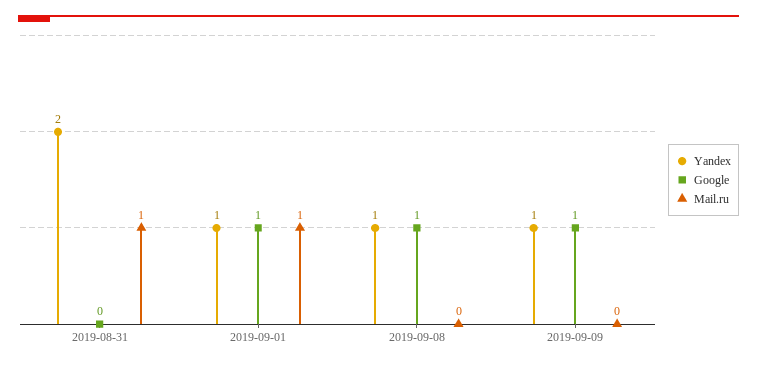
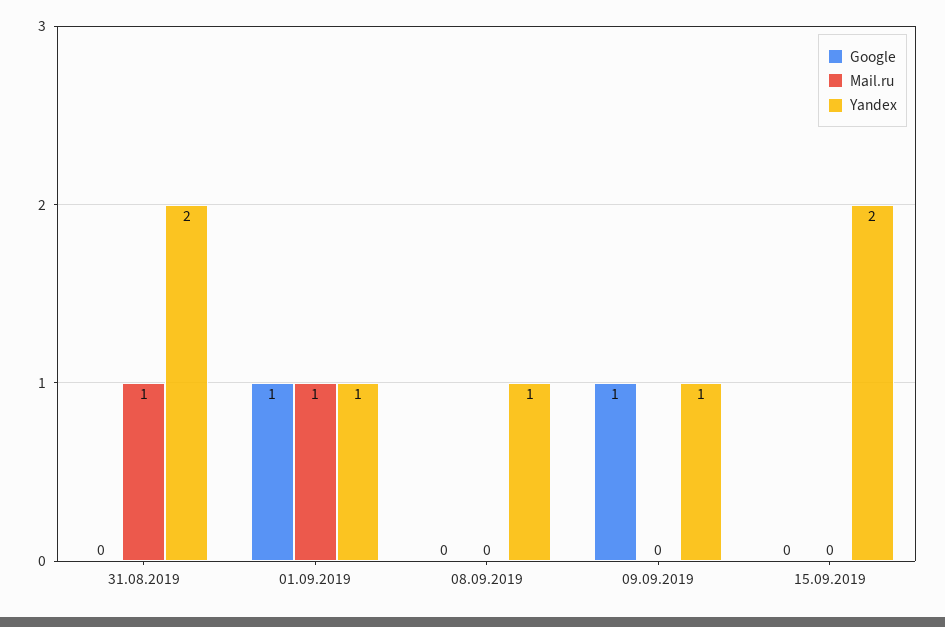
Google, 2019-09-08: 1 -> 0
Google, 15.09.2019: none -> 0
Mail.ru, 15.09.2019: none -> 0
Yandex, 15.09.2019: none -> 2

